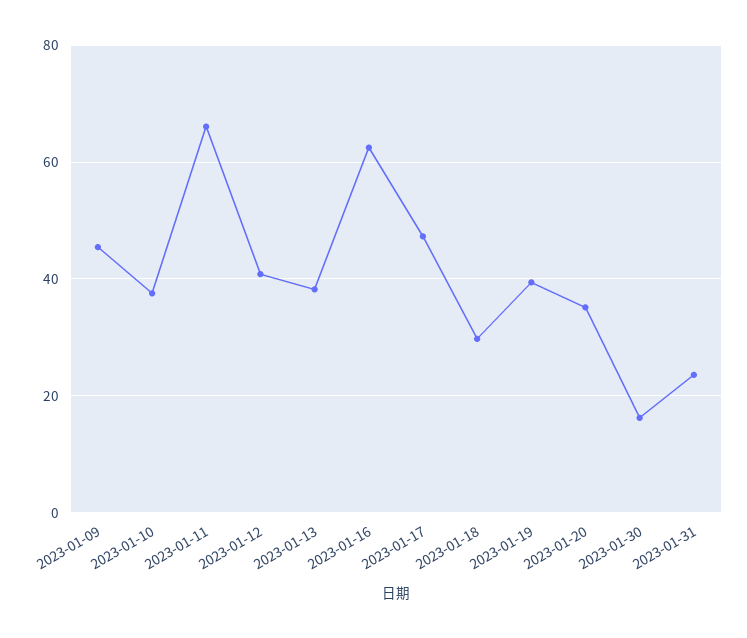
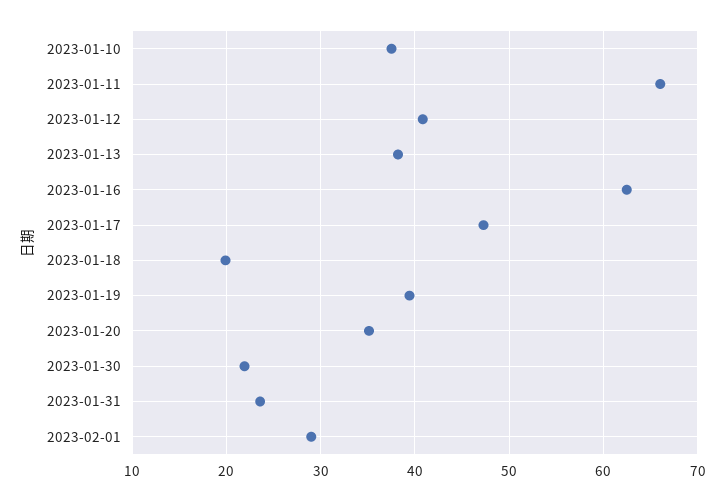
2023-01-09: 46 -> none
2023-01-18: 30 -> 20
2023-01-30: 16 -> 22
2023-02-01: none -> 29

